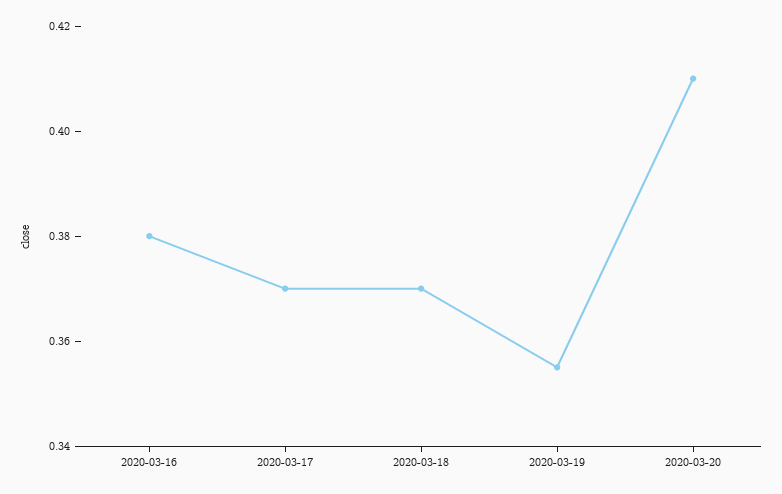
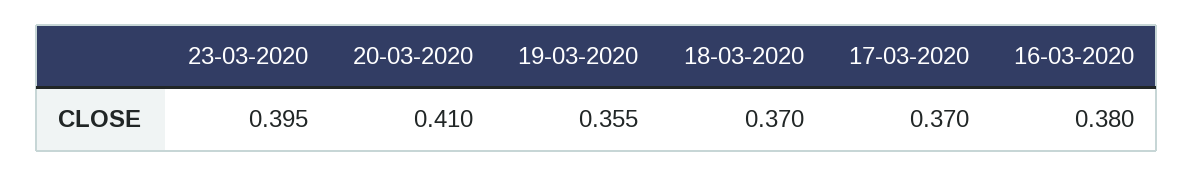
23-03-2020: none -> 0.395

